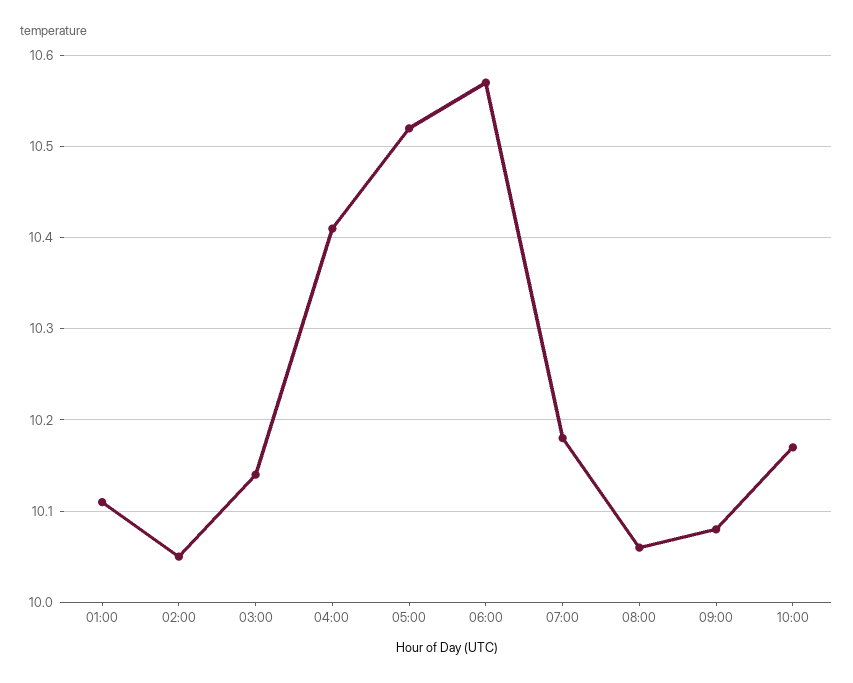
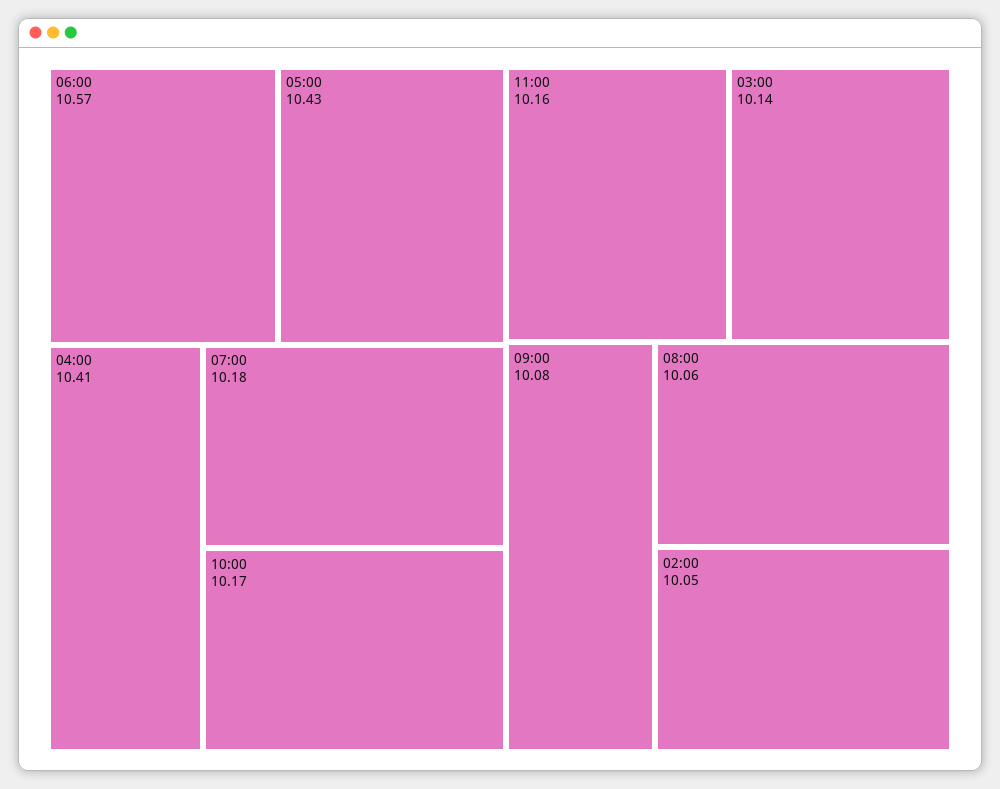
01:00: 10.11 -> none
05:00: 10.52 -> 10.43
11:00: none -> 10.16

